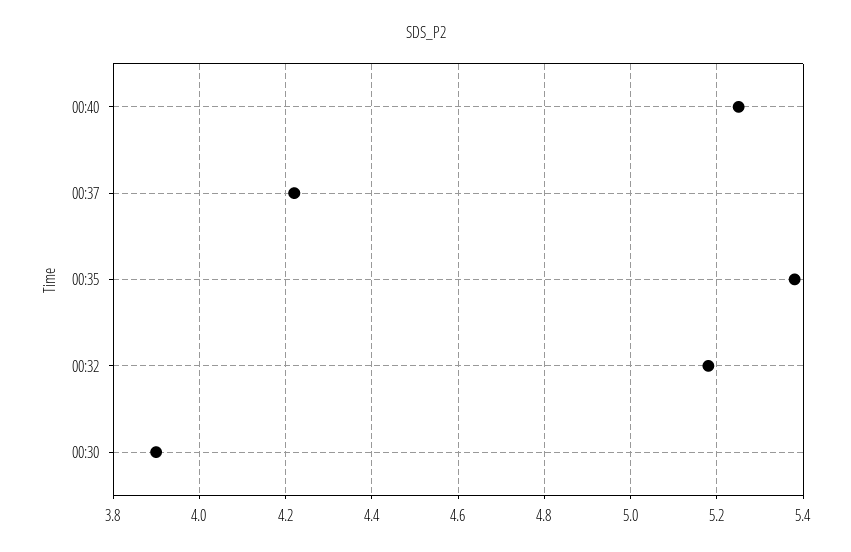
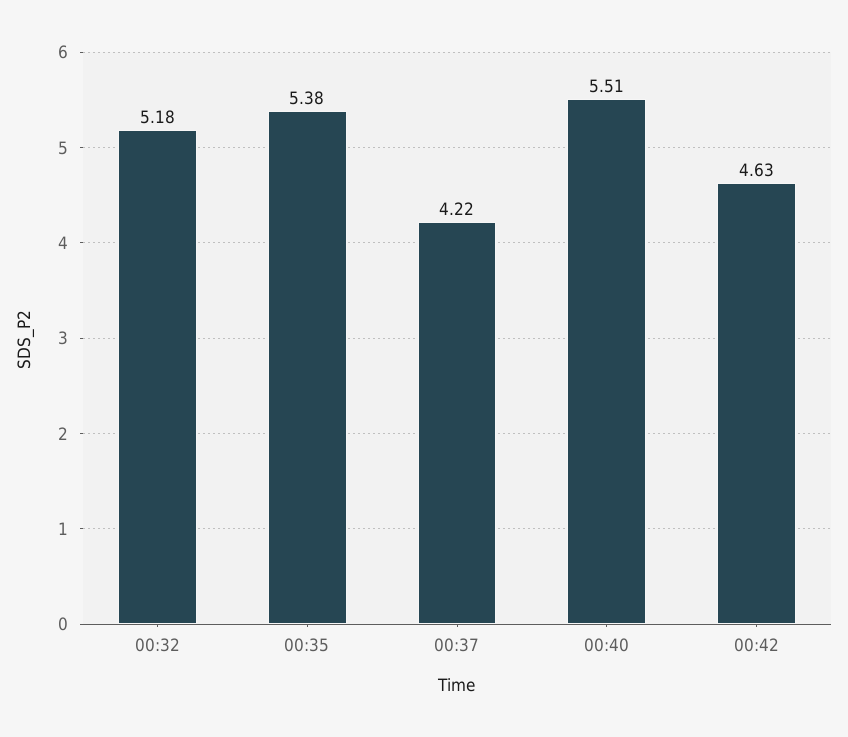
00:40: 5.25 -> 5.51
00:30: 3.9 -> none
00:42: none -> 4.63

